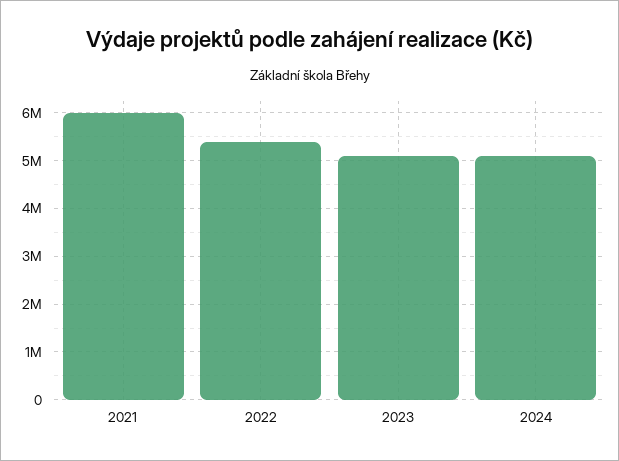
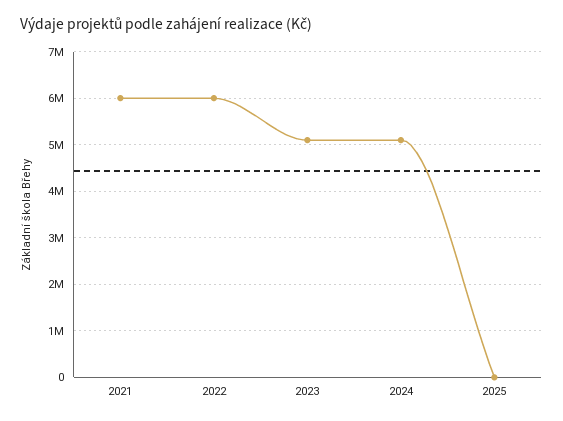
2022: 5400000 -> 6000000
2025: none -> 0

